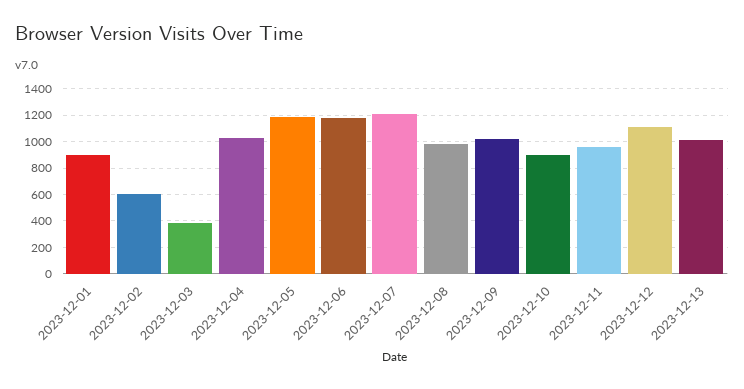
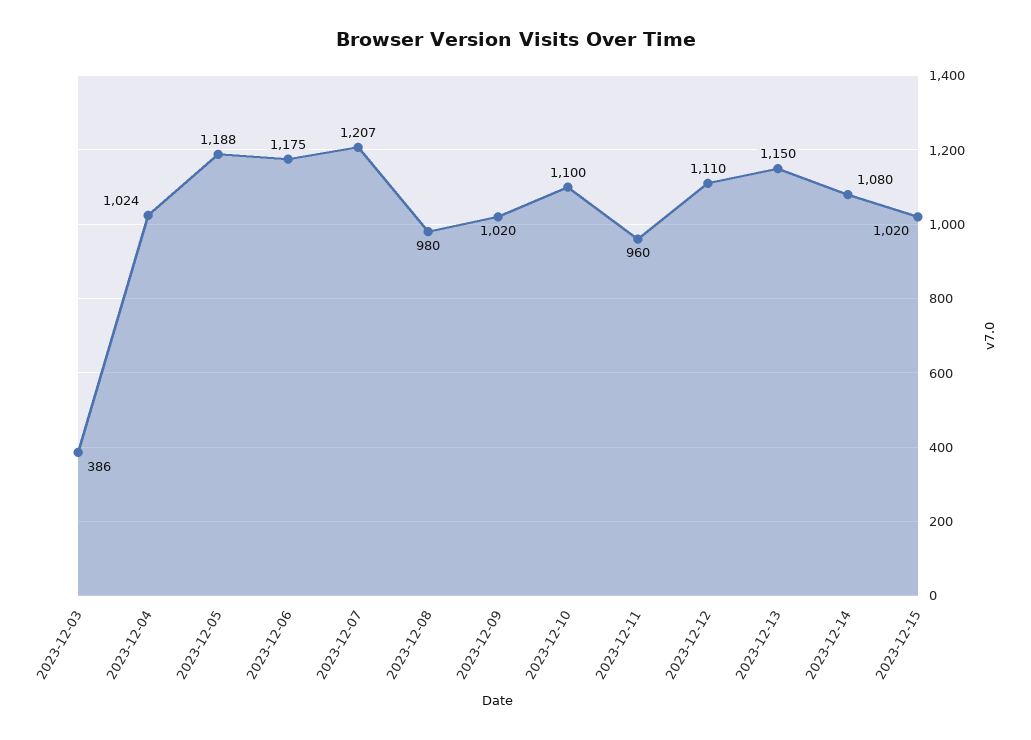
2023-12-01: 900 -> none
2023-12-02: 600 -> none
2023-12-10: 900 -> 1100
2023-12-13: 1000 -> 1150
2023-12-14: none -> 1080
2023-12-15: none -> 1020

